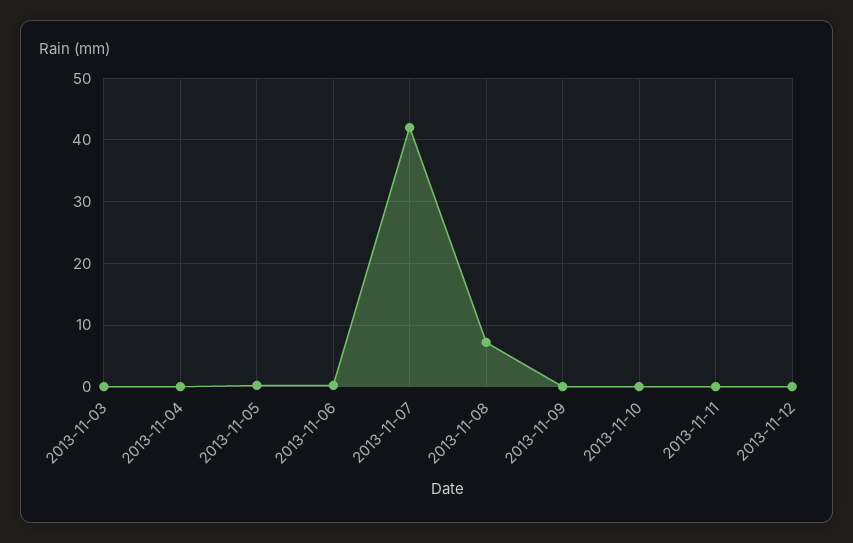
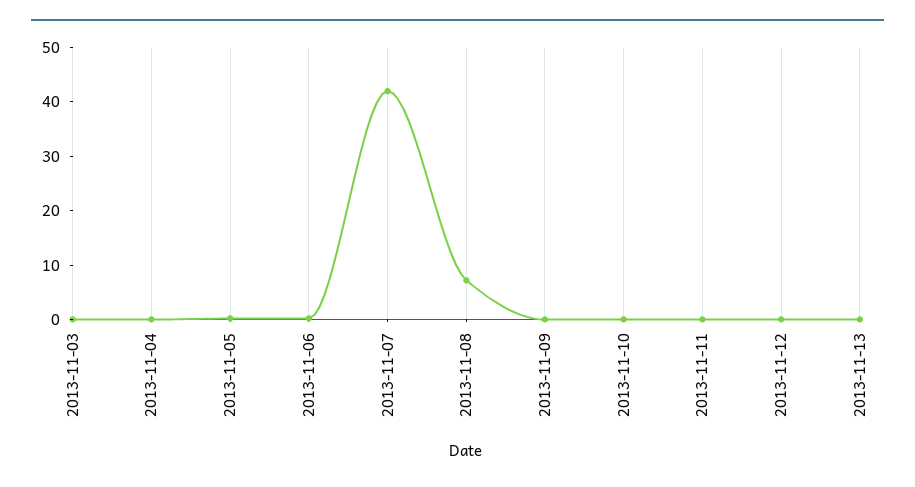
2013-11-13: none -> 0

